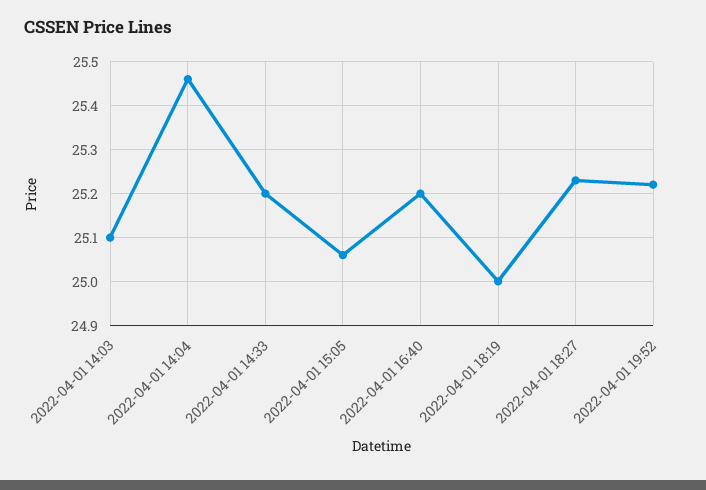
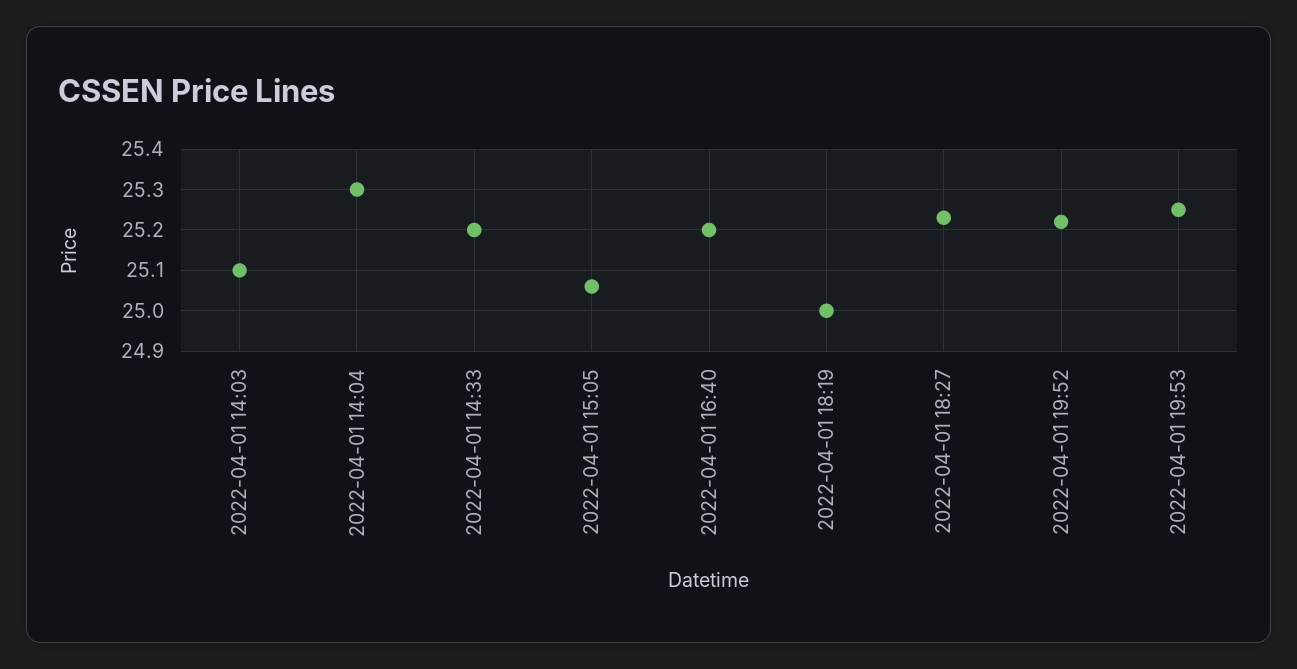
2022-04-01 14:04: 25.45 -> 25.3
2022-04-01 19:53: none -> 25.25

